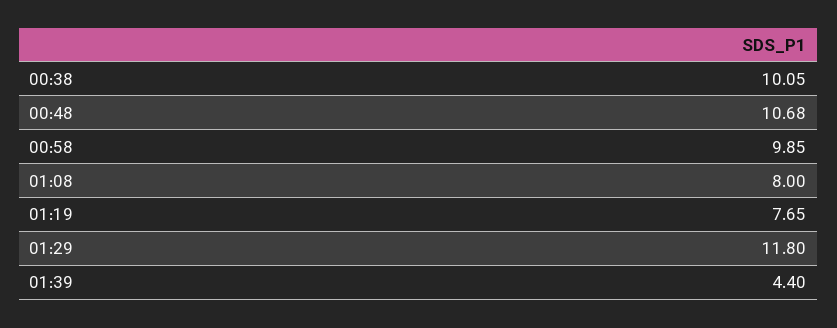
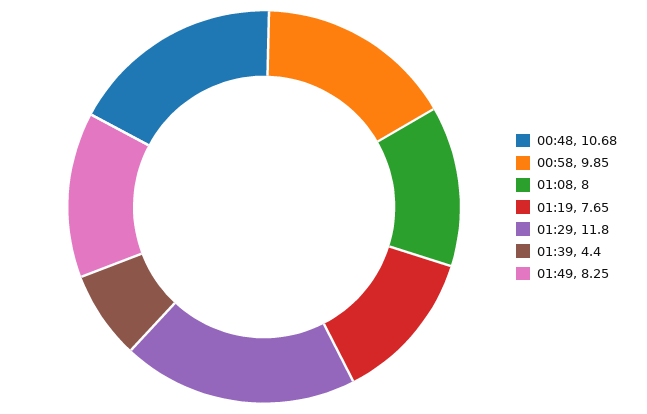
00:38: 10.05 -> none
01:49: none -> 8.25

